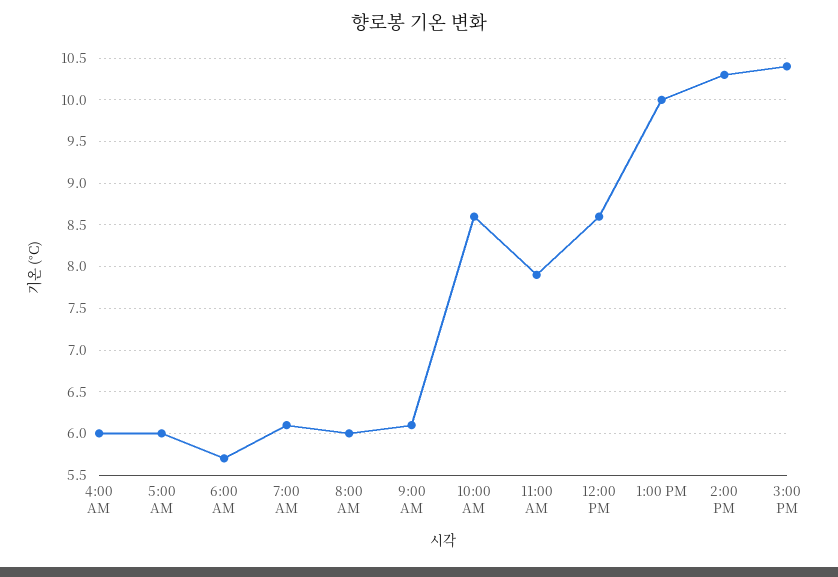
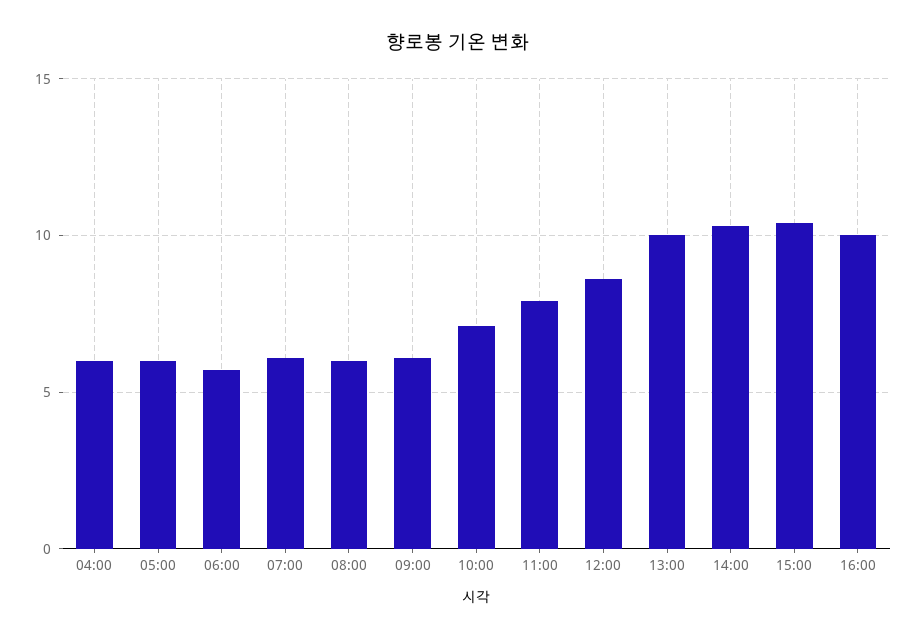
10:00 AM: 8.6 -> 7
16:00: none -> 10

